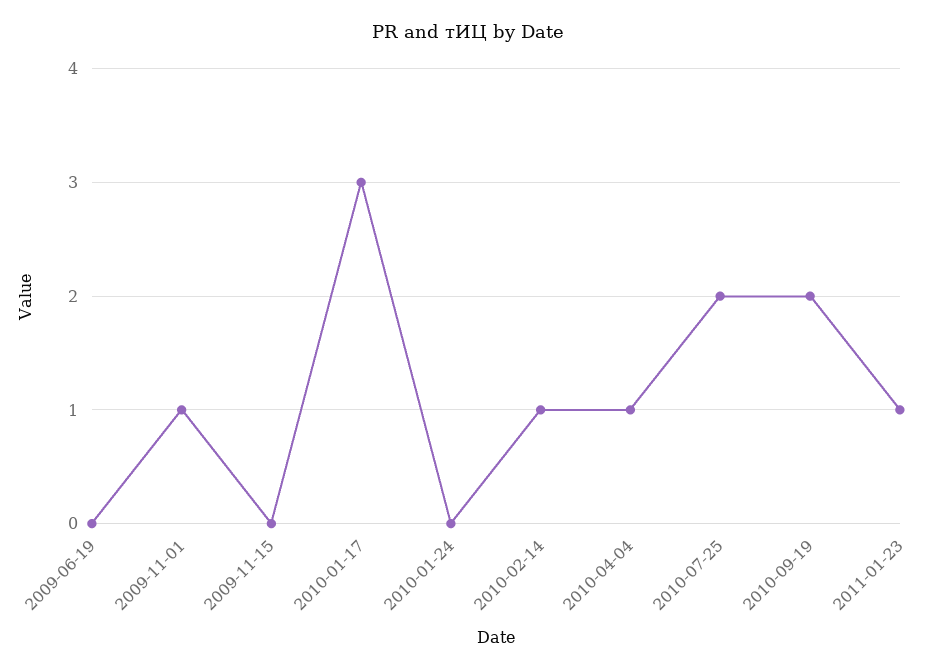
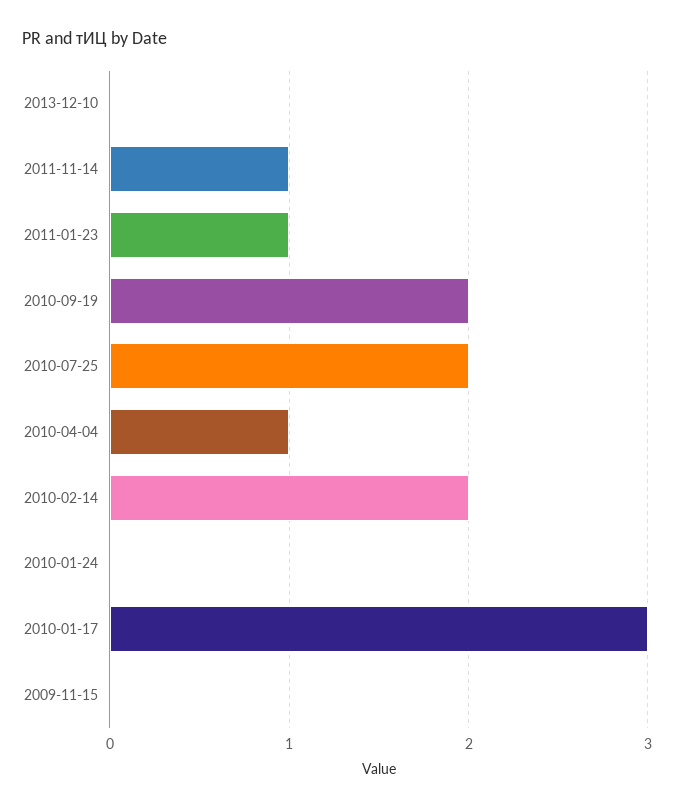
2009-06-19: 0 -> none
2009-11-01: 1 -> none
2010-02-14: 1 -> 2
2013-12-10: none -> 0
2011-11-14: none -> 1

